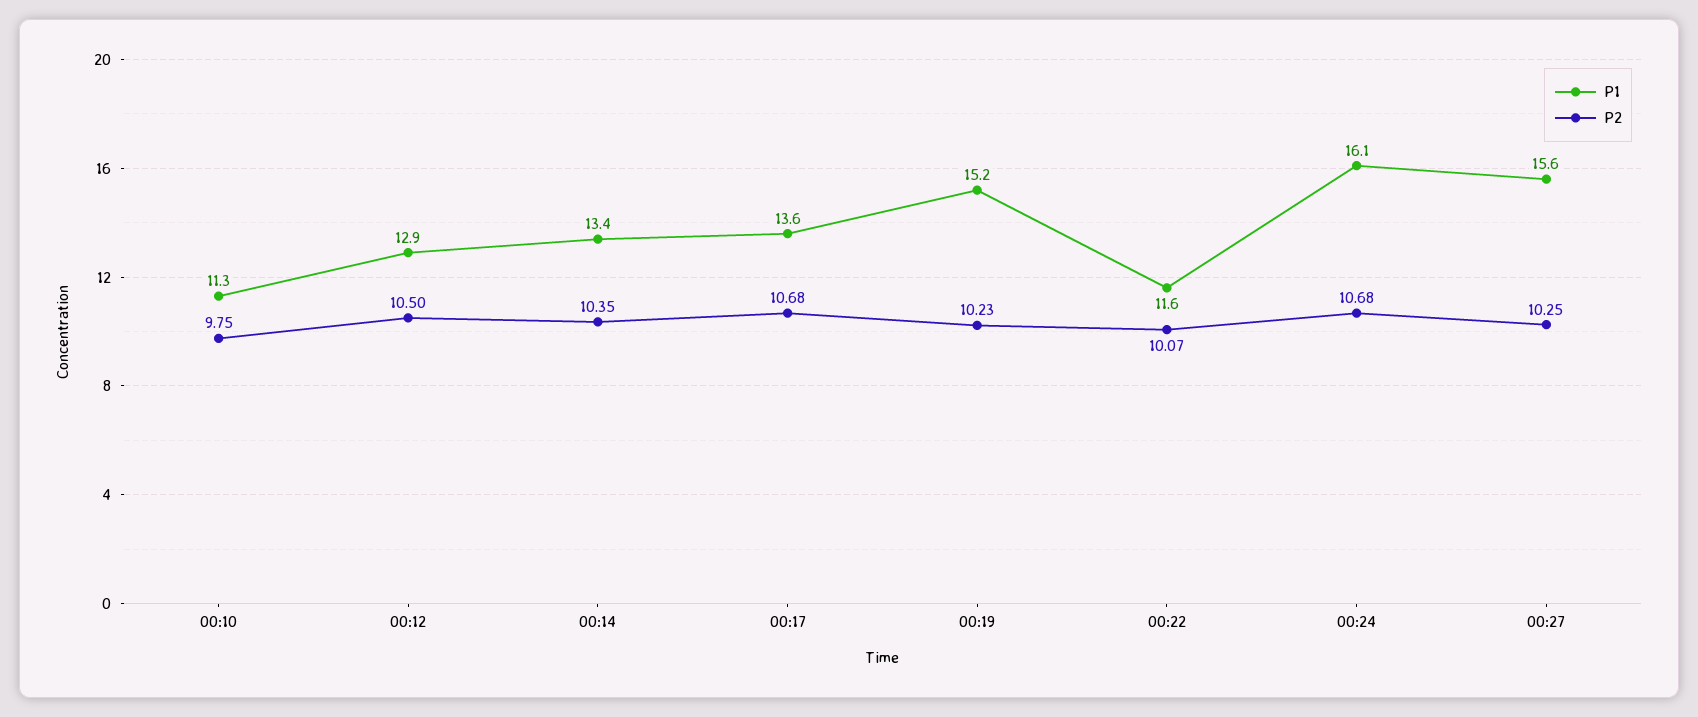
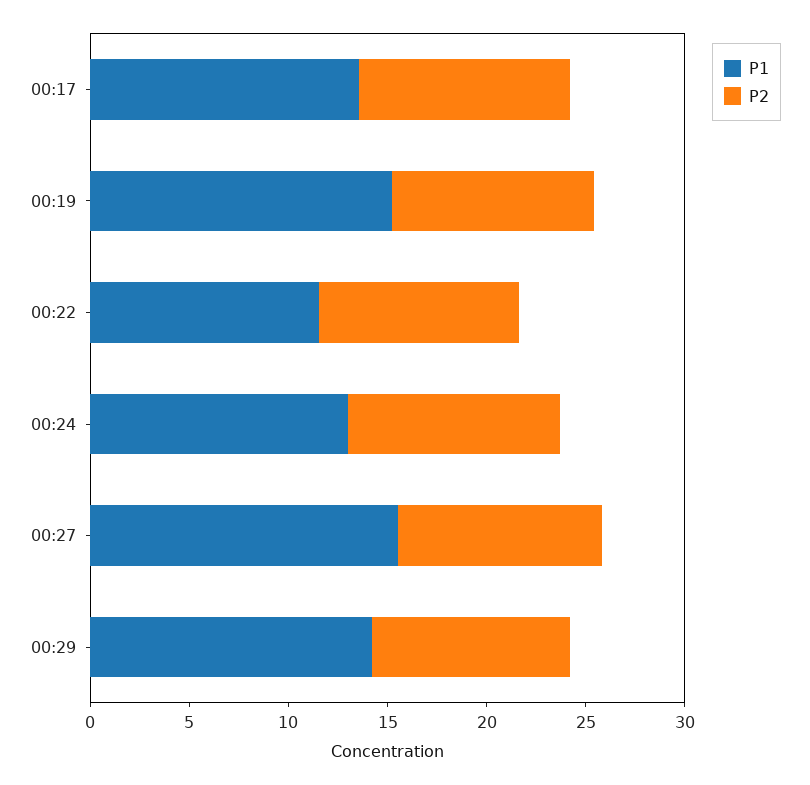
P1, 00:10: 11.3 -> none
P2, 00:10: 9.75 -> none
P1, 00:12: 12.9 -> none
P2, 00:12: 10.5 -> none
P1, 00:14: 13.4 -> none
P2, 00:14: 10.35 -> none
P1, 00:24: 16.1 -> 13
P1, 00:29: none -> 14
P2, 00:29: none -> 10

